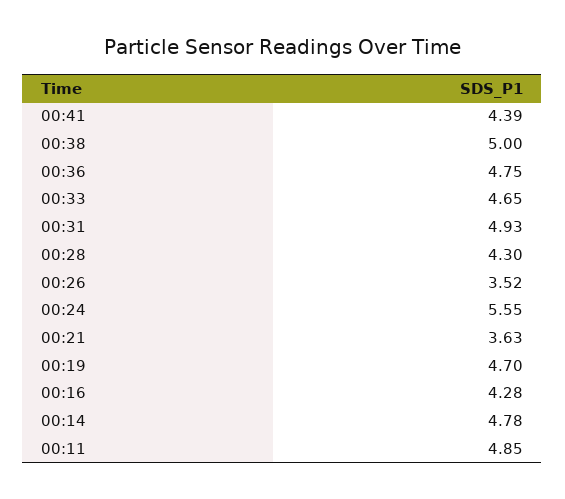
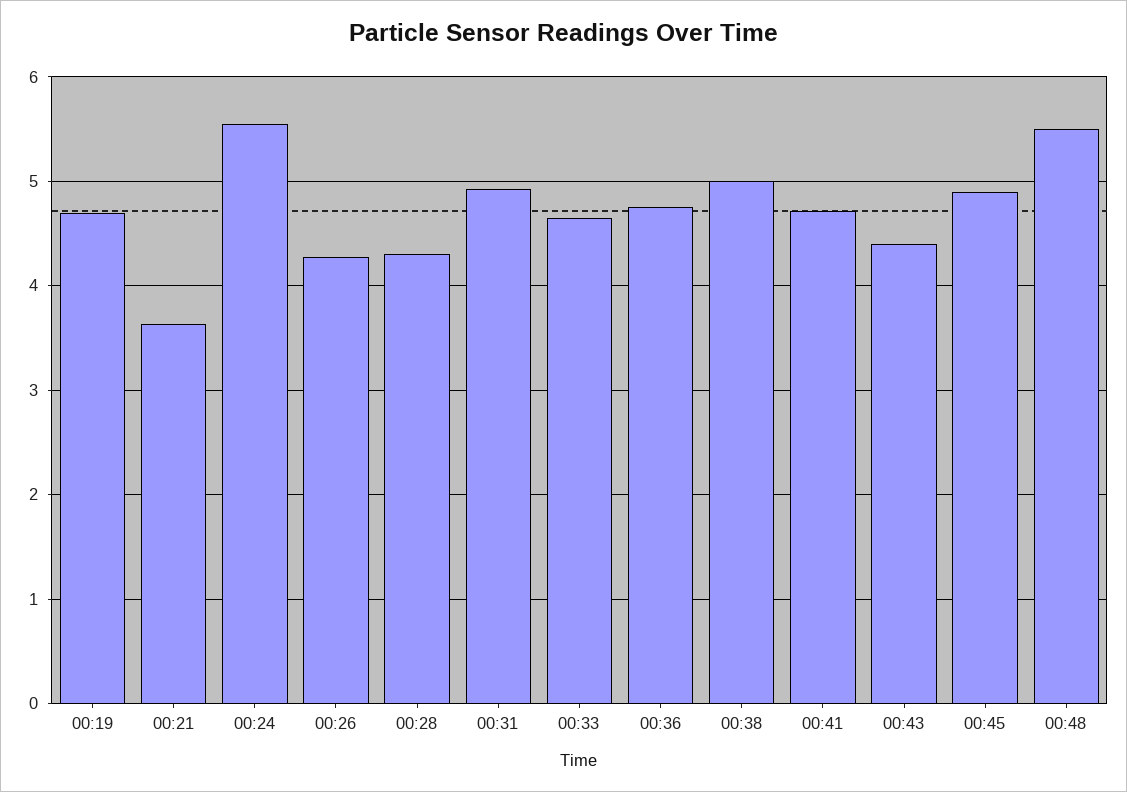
00:41: 4.39 -> 4.7
00:26: 3.52 -> 4.3
00:16: 4.28 -> none
00:14: 4.78 -> none
00:11: 4.85 -> none
00:43: none -> 4.4
00:45: none -> 4.9
00:48: none -> 5.5

